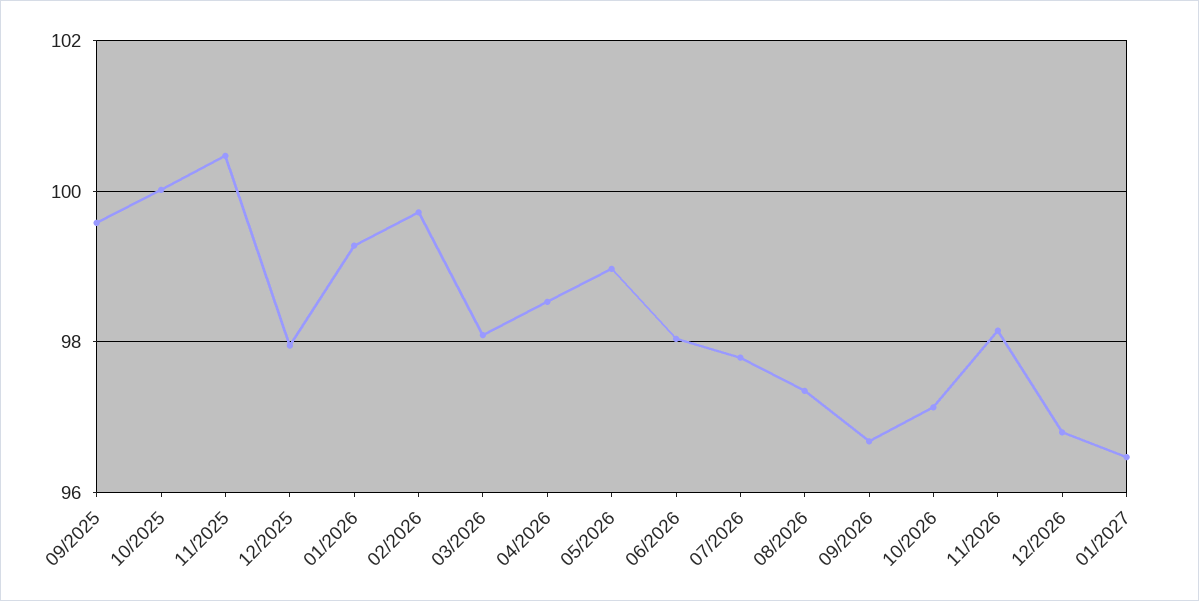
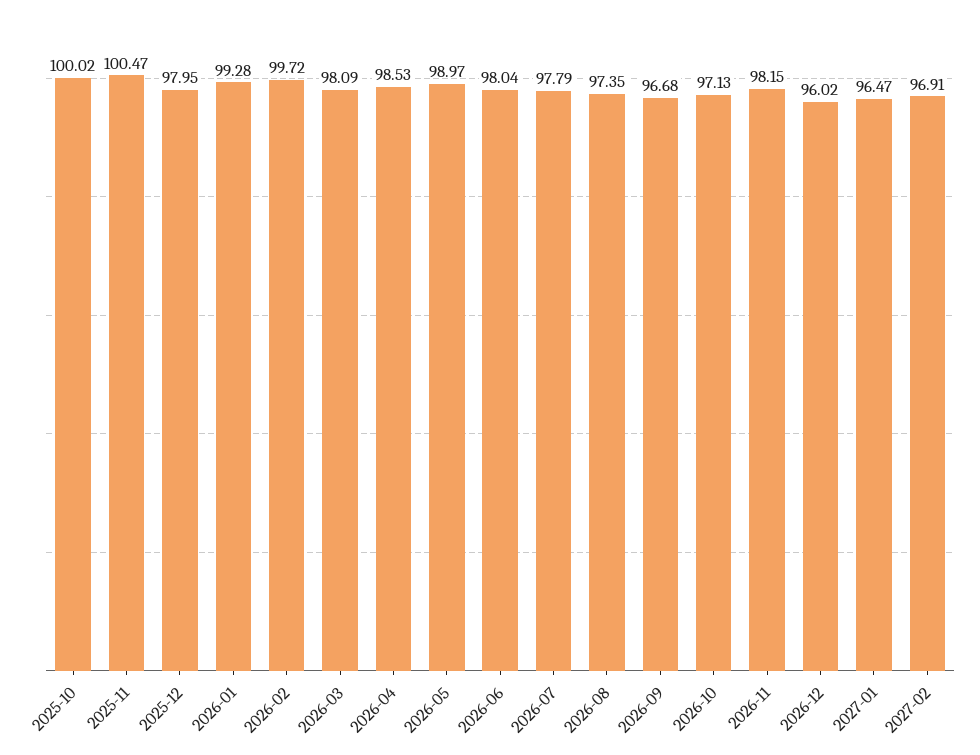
09/2025: 99.6 -> none
12/2026: 96.8 -> 96.02
2027-02: none -> 96.91

